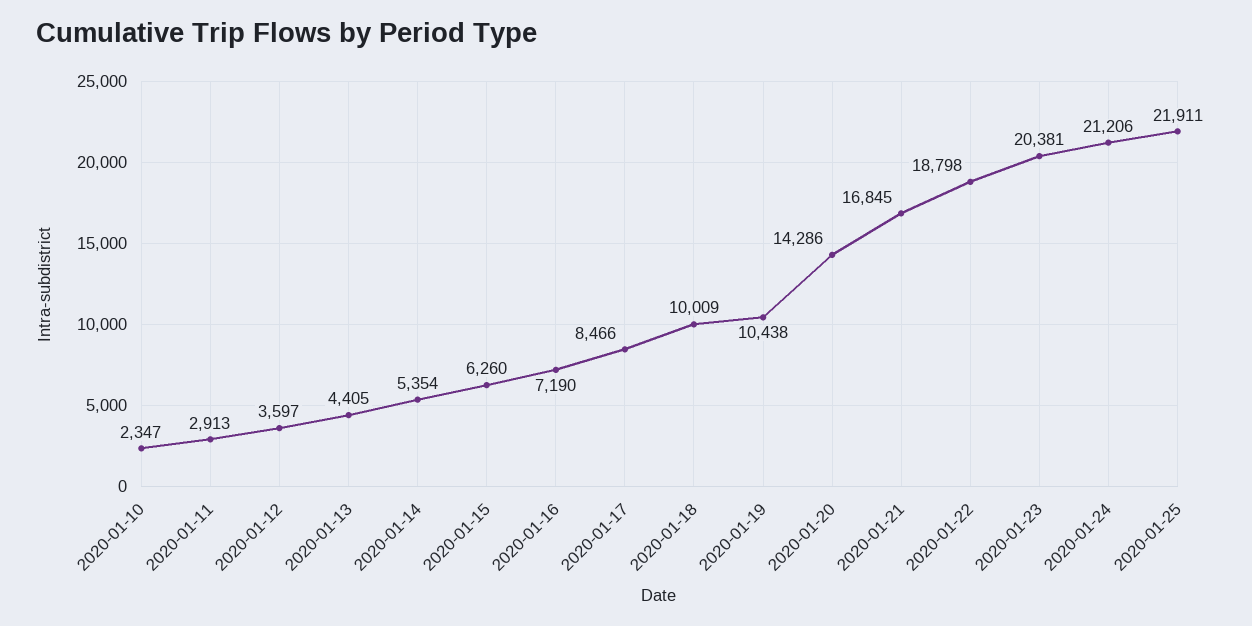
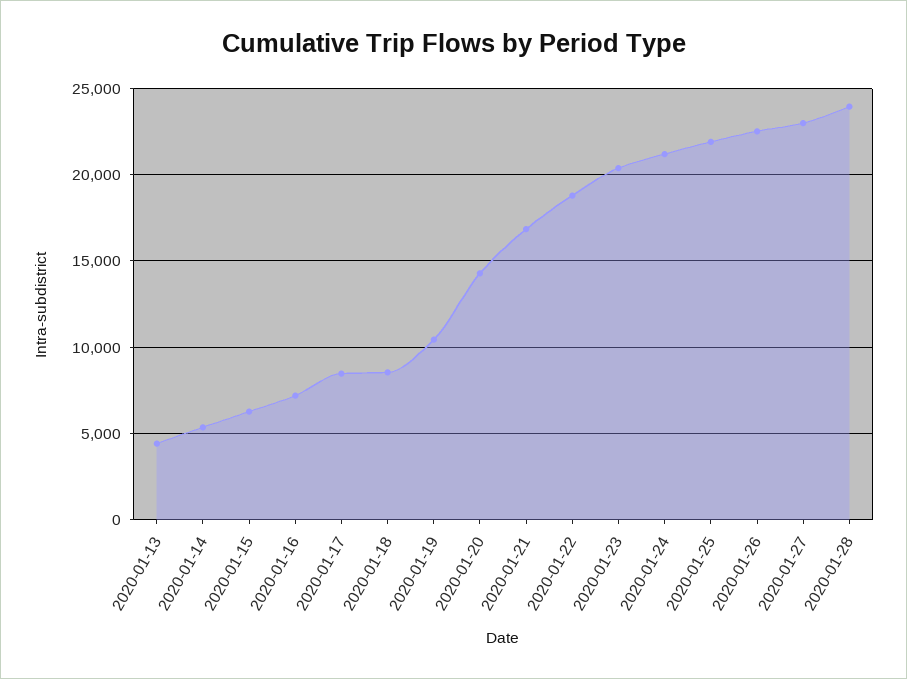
2020-01-10: 2347 -> none
2020-01-11: 2913 -> none
2020-01-12: 3597 -> none
2020-01-18: 10009 -> 8500
2020-01-26: none -> 22500
2020-01-27: none -> 23000
2020-01-28: none -> 24000

